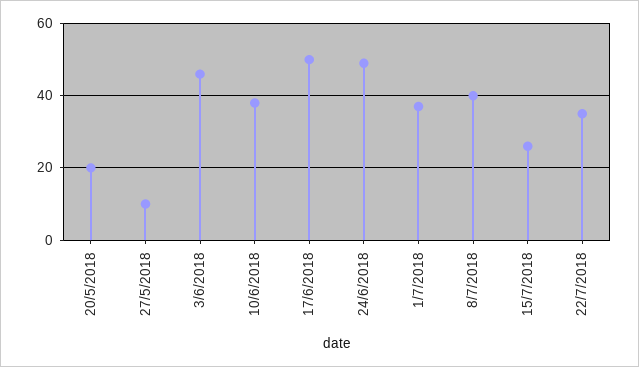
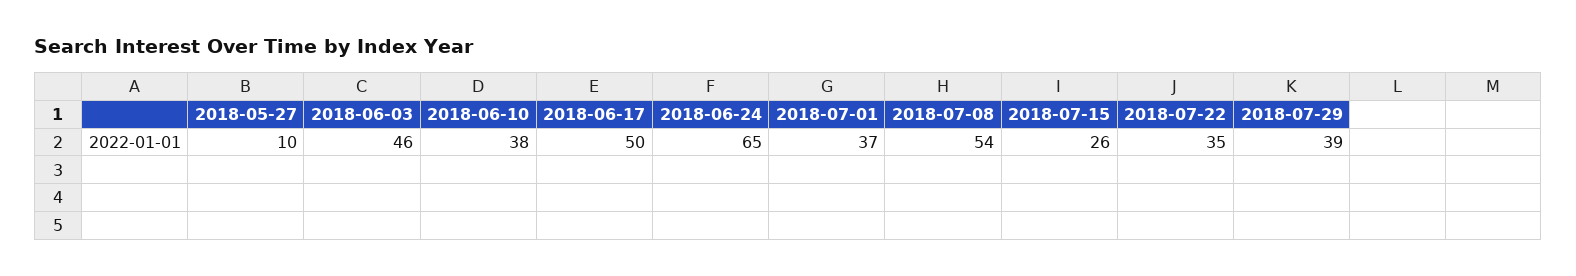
20/5/2018: 20 -> none
24/6/2018: 50 -> 65
8/7/2018: 40 -> 54
2018-07-29: none -> 39

